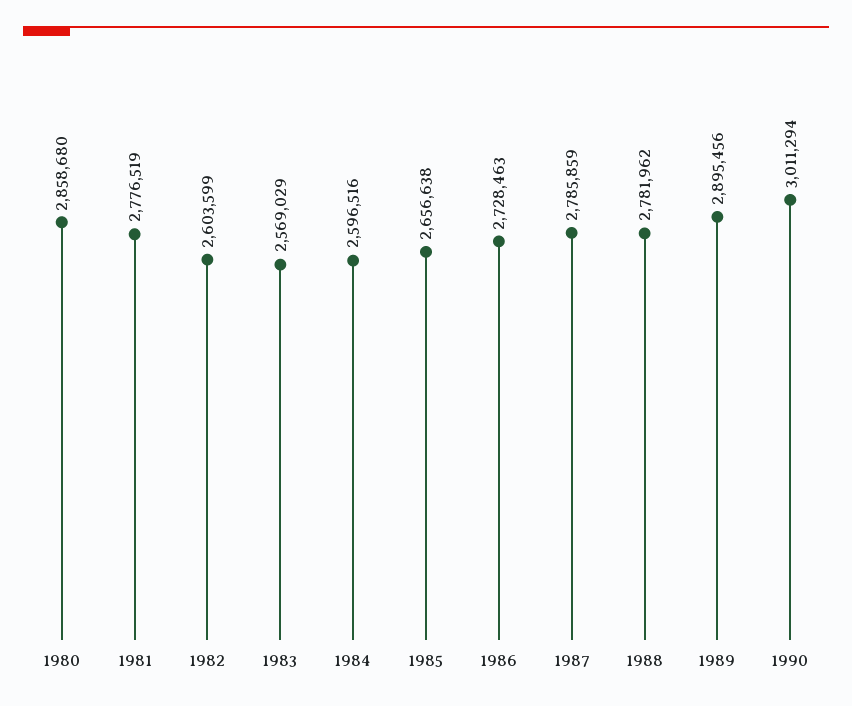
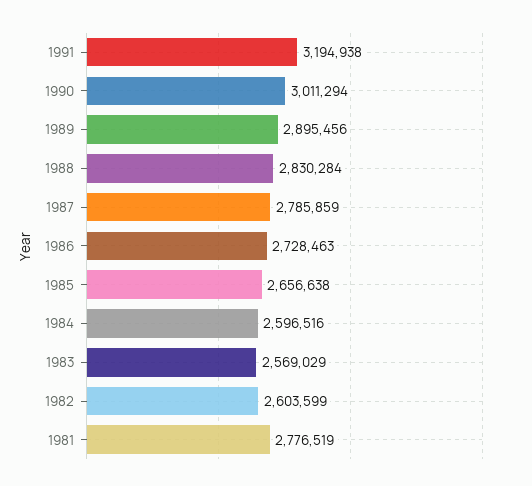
1980: 2858680 -> none
1988: 2781962 -> 2830284
1991: none -> 3194938

